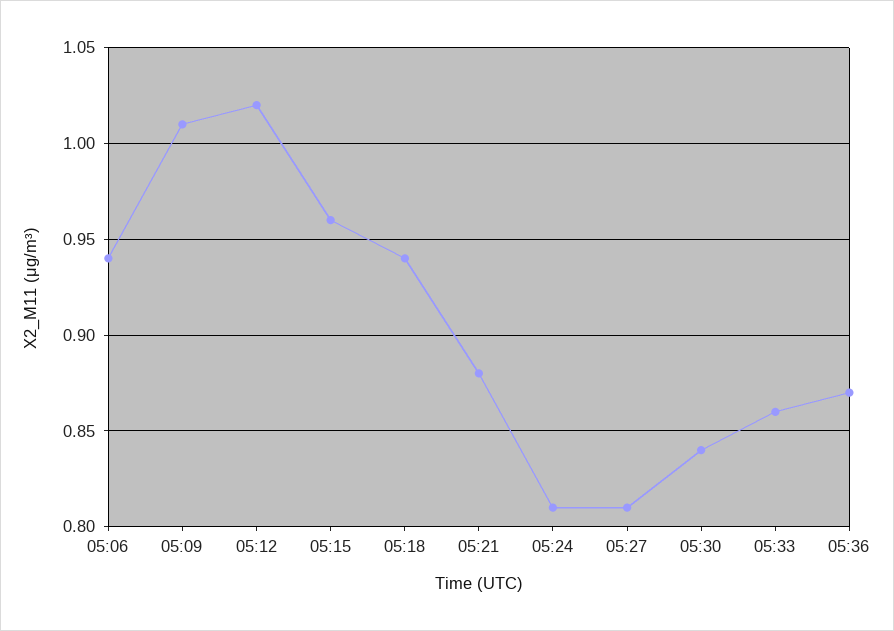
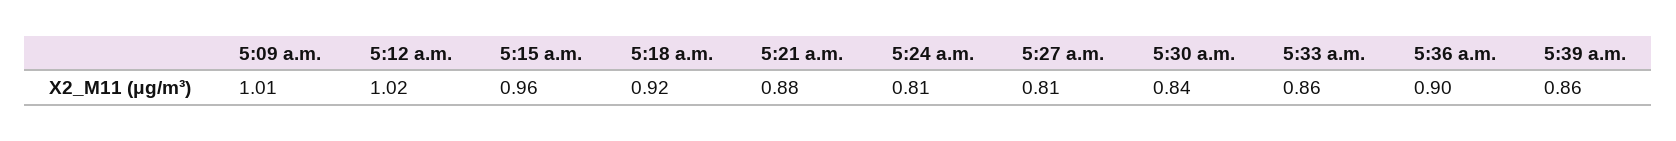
05:06: 0.94 -> none
05:18: 0.94 -> 0.92
05:36: 0.87 -> 0.9
5:39 a.m.: none -> 0.86

